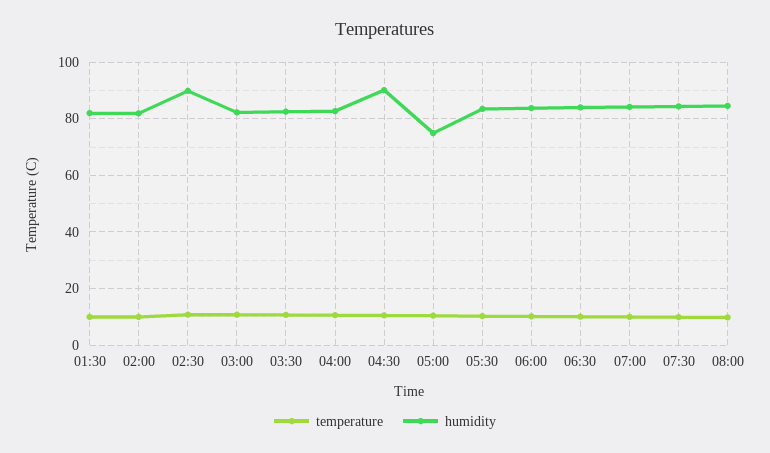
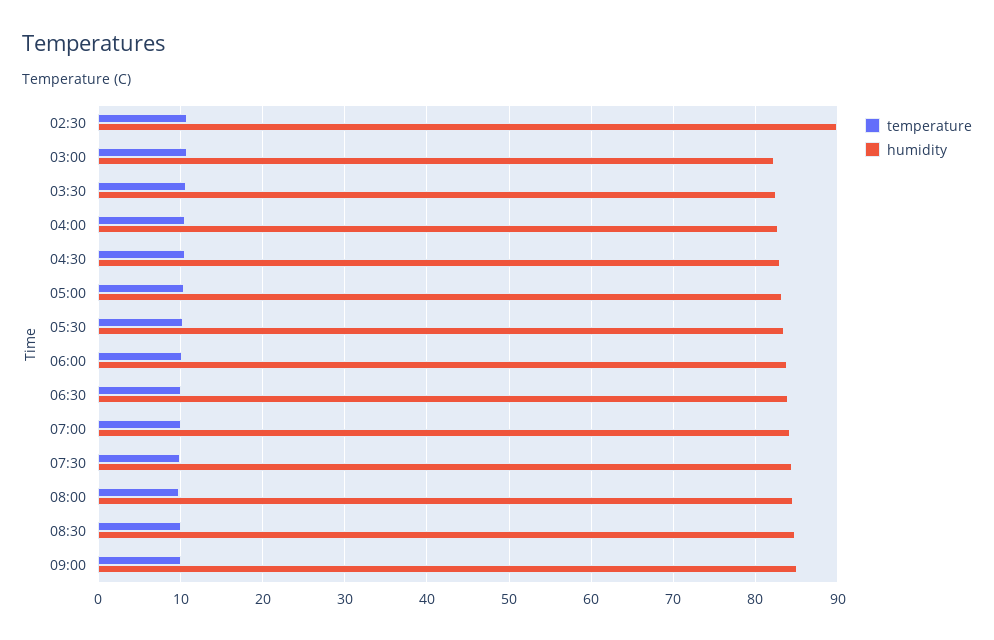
temperature, 01:30: 10 -> none
humidity, 01:30: 82.5 -> none
temperature, 02:00: 10 -> none
humidity, 02:00: 82.5 -> none
humidity, 04:30: 90 -> 83
humidity, 05:00: 75 -> 83
temperature, 08:30: none -> 10
humidity, 08:30: none -> 85
temperature, 09:00: none -> 10
humidity, 09:00: none -> 85

